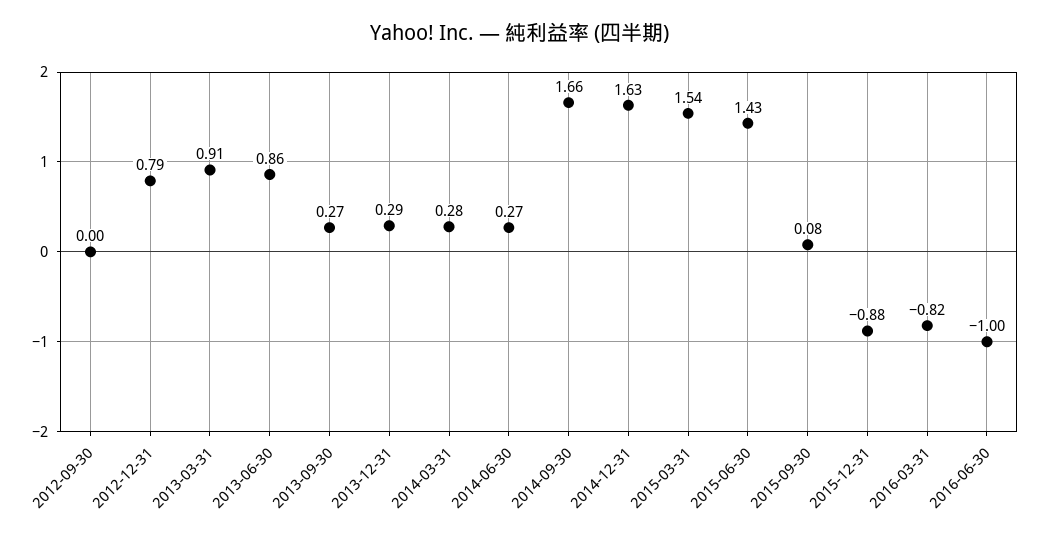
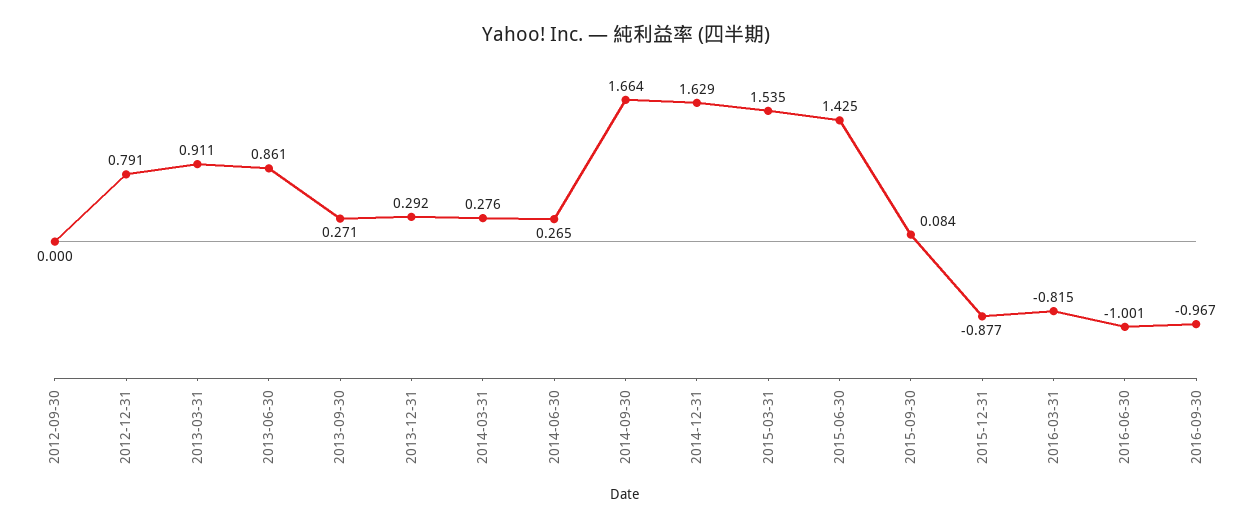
2016-09-30: none -> -0.967

